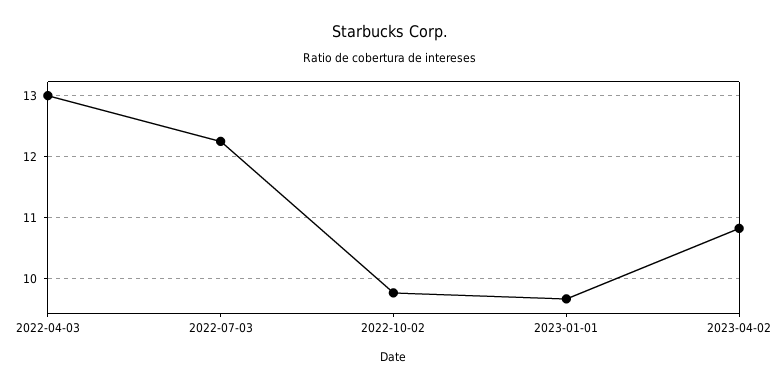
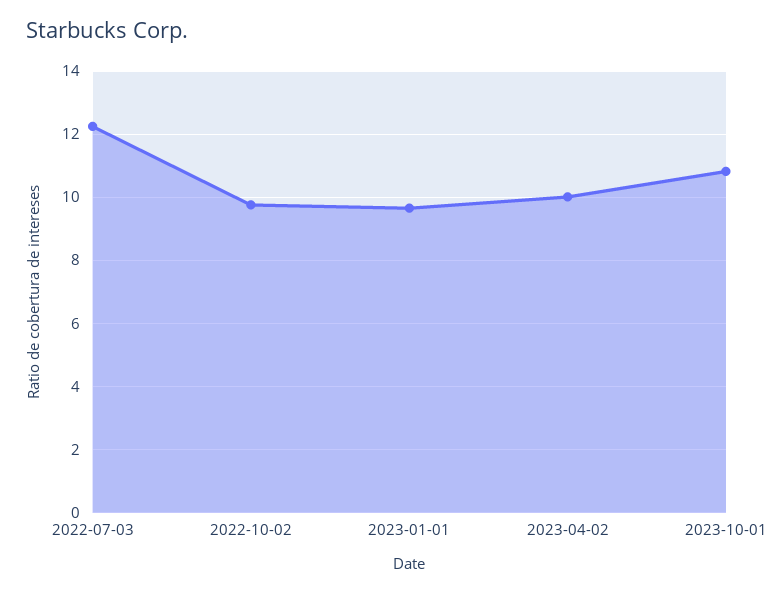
2022-04-03: 13 -> none
2023-04-02: 10.8 -> 10
2023-10-01: none -> 10.8

